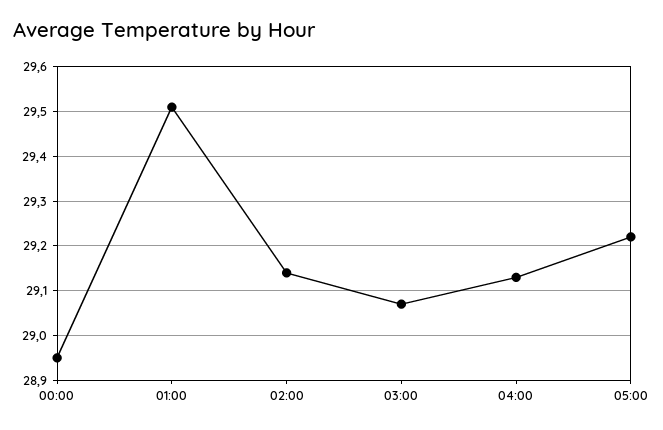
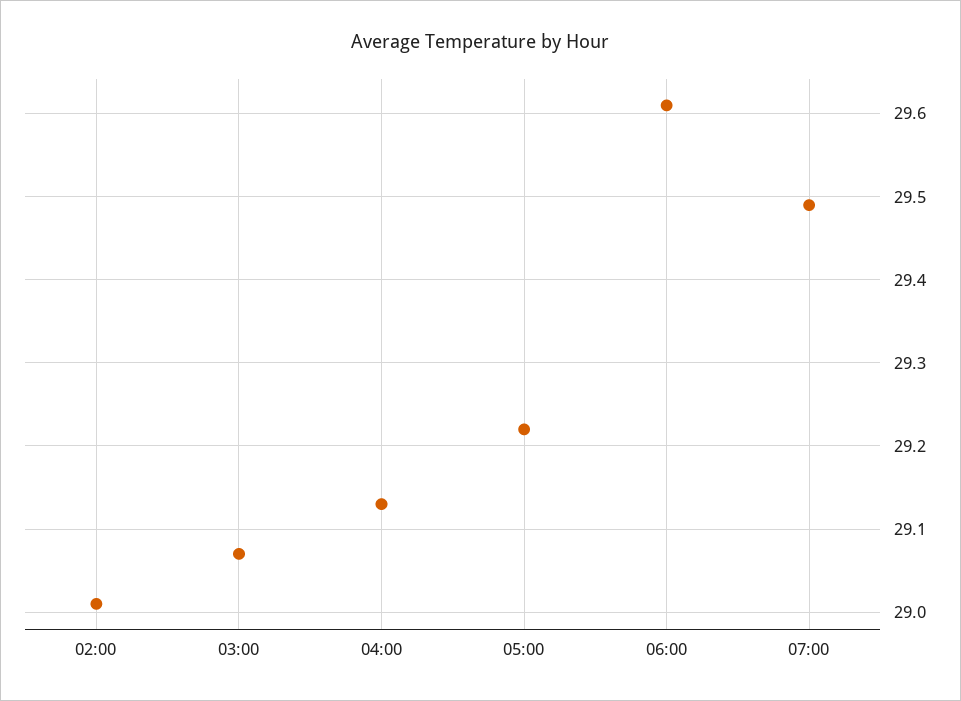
00:00: 28.95 -> none
01:00: 29.5 -> none
02:00: 29.15 -> 29.01
06:00: none -> 29.61
07:00: none -> 29.49

